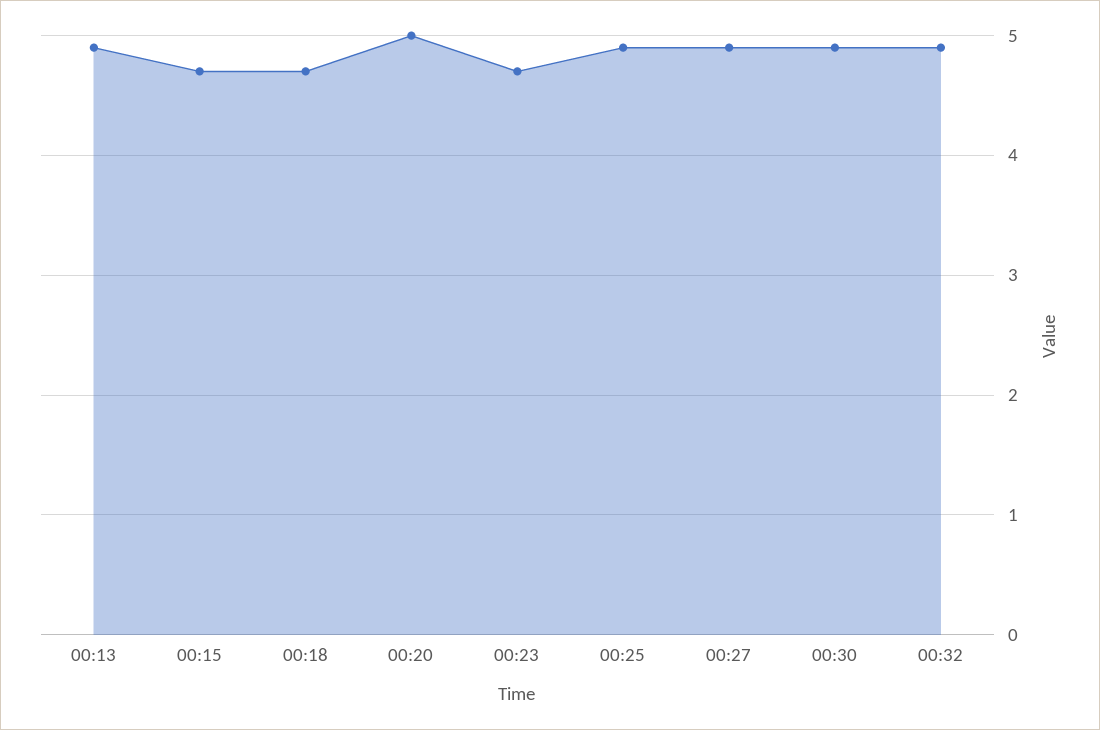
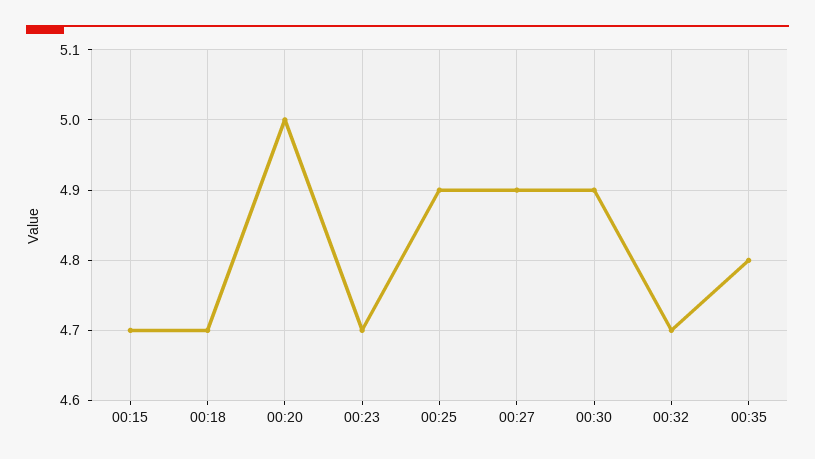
00:13: 4.9 -> none
00:32: 4.9 -> 4.7
00:35: none -> 4.8

